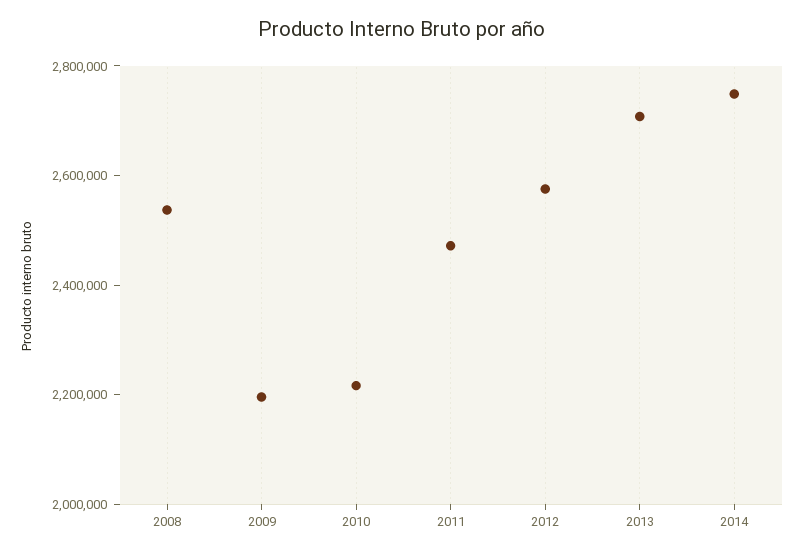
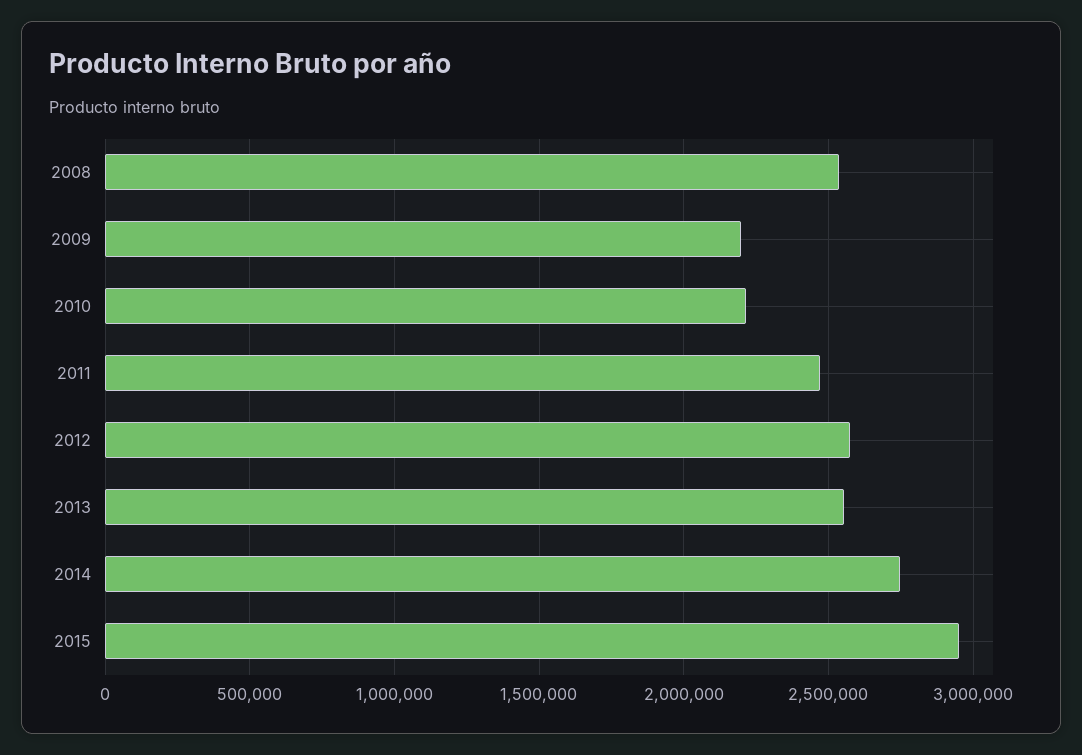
2013: 2700000 -> 2550000
2015: none -> 2950000

